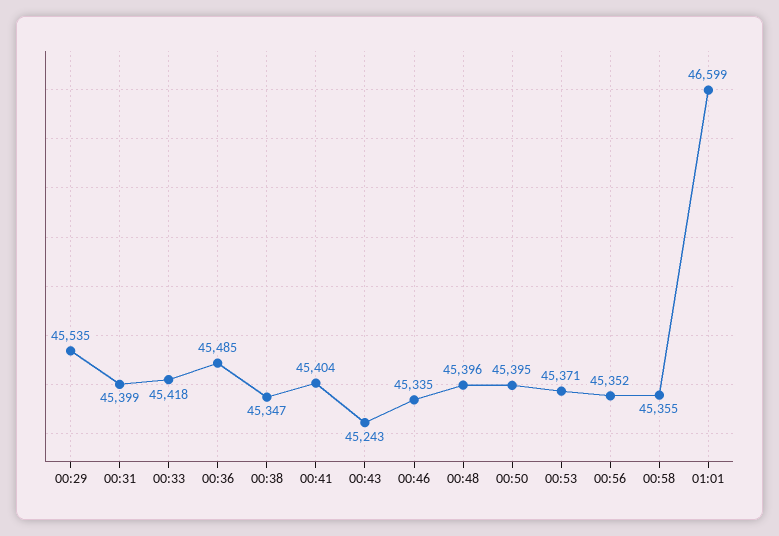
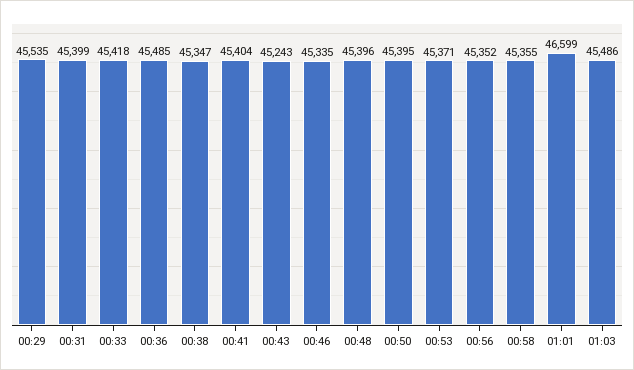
01:03: none -> 45486

